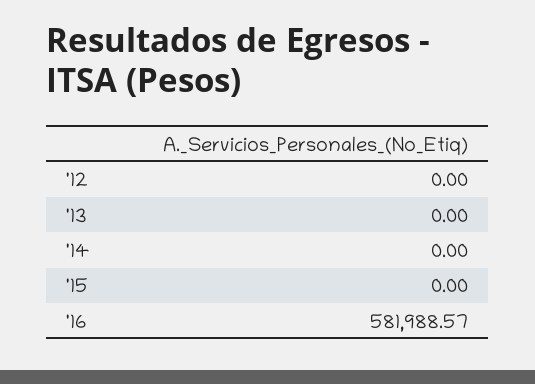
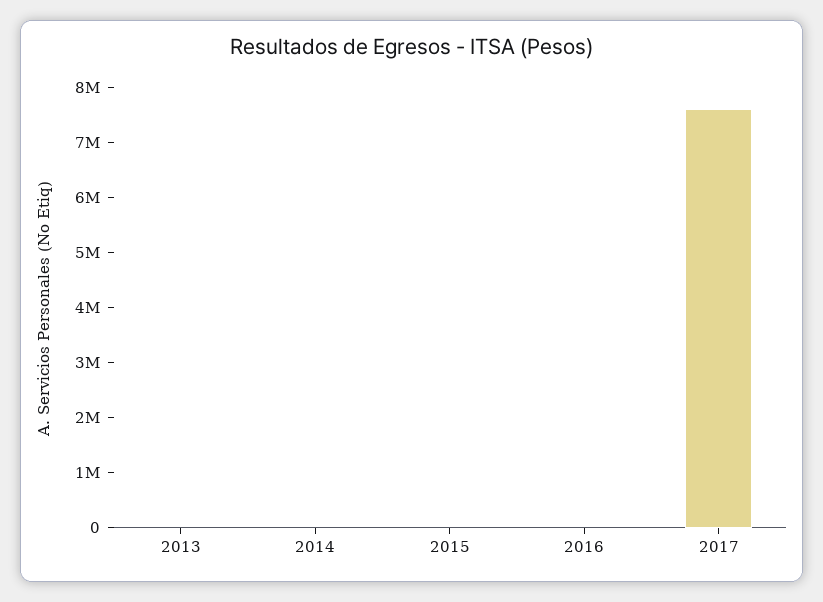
'12: 0 -> none
'16: 581988.57 -> 0
2017: none -> 7600000

